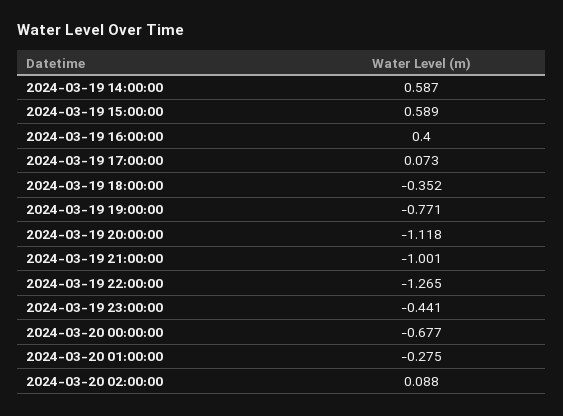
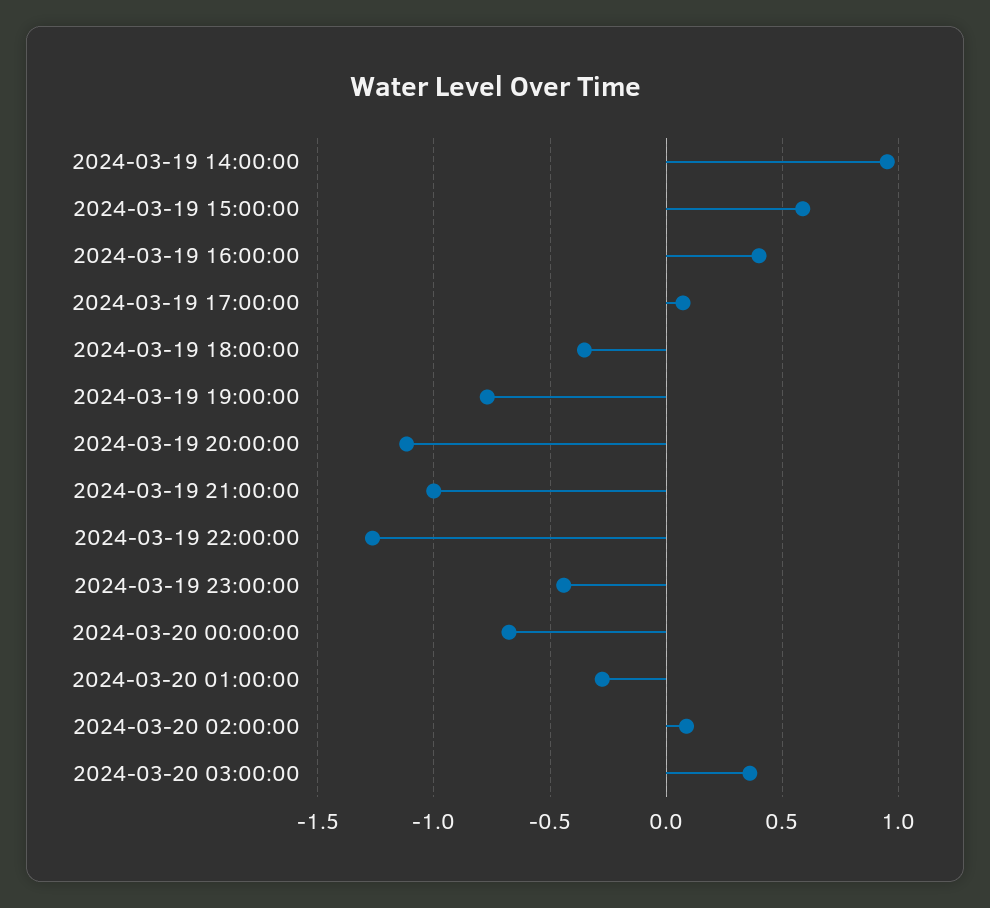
2024-03-19 14:00:00: 0.587 -> 0.95
2024-03-20 03:00:00: none -> 0.35

